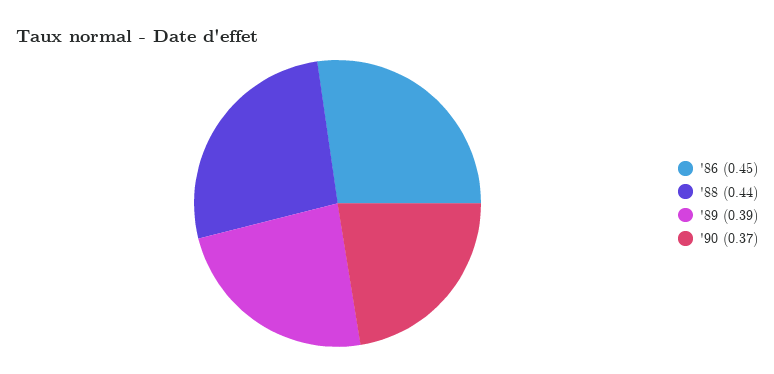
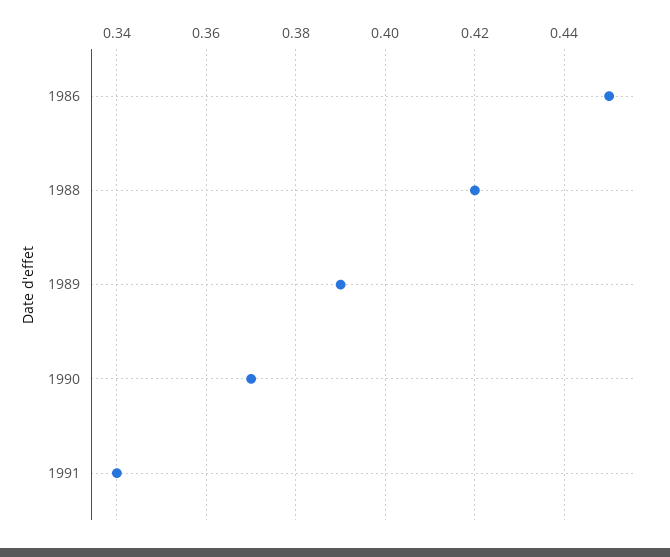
'88: 0.44 -> 0.42
1991: none -> 0.34

